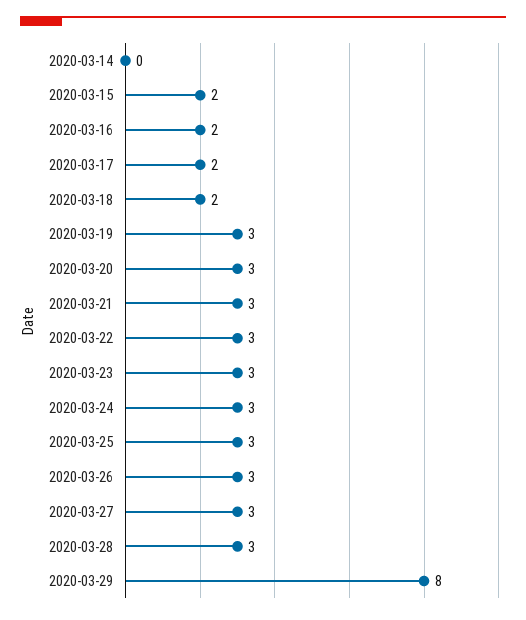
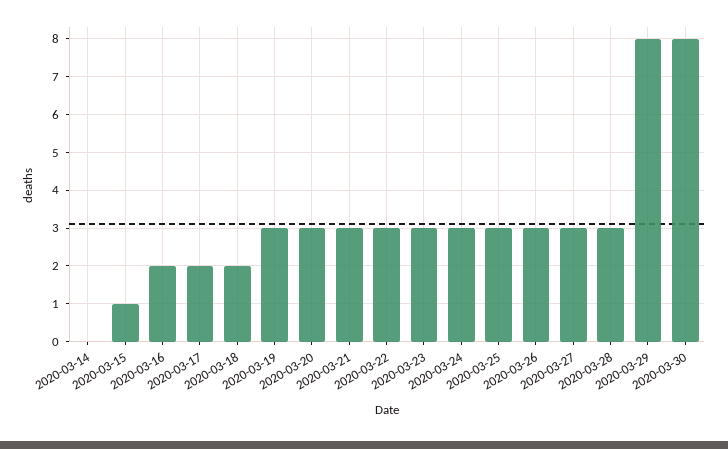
2020-03-15: 2 -> 1
2020-03-30: none -> 8

